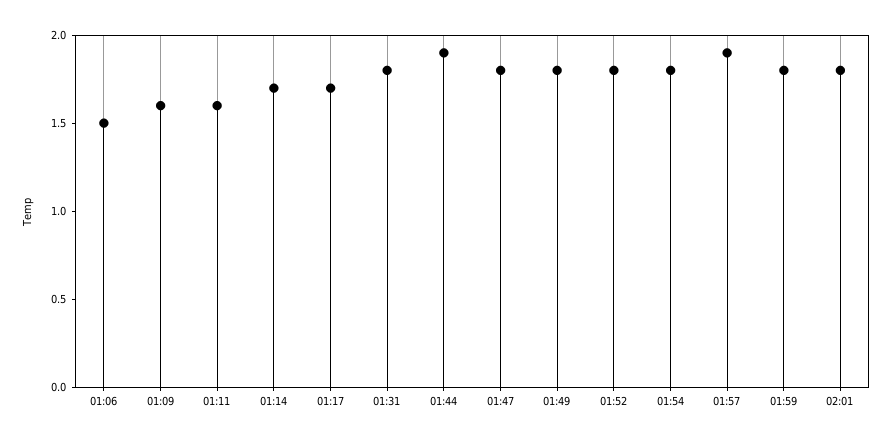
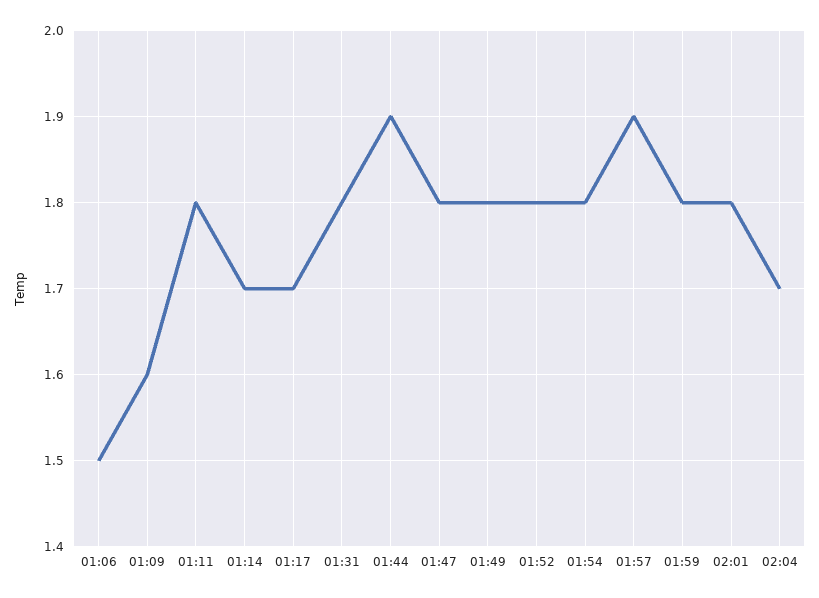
01:11: 1.6 -> 1.8
02:04: none -> 1.7

